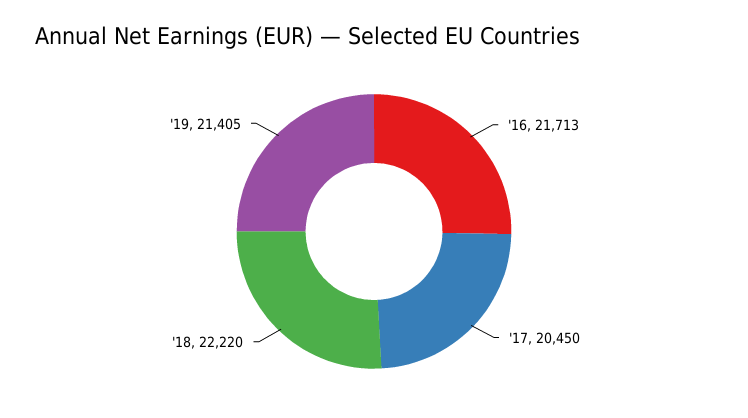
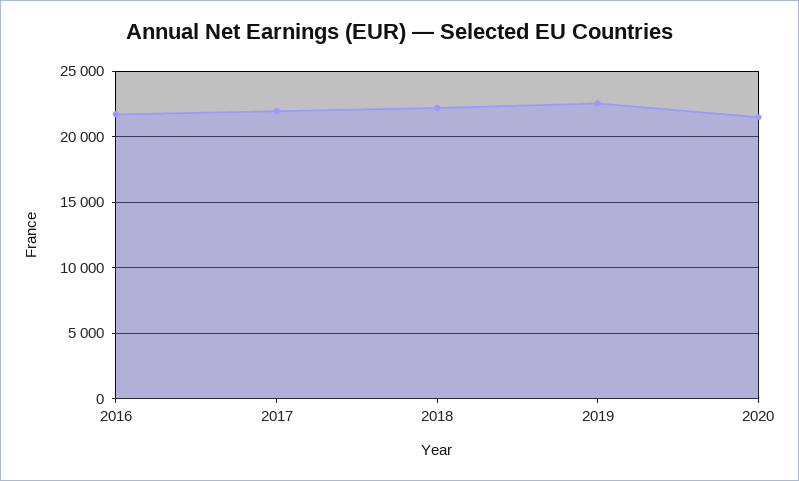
'17: 20450 -> 22000
'19: 21405 -> 22500
2020: none -> 21500

